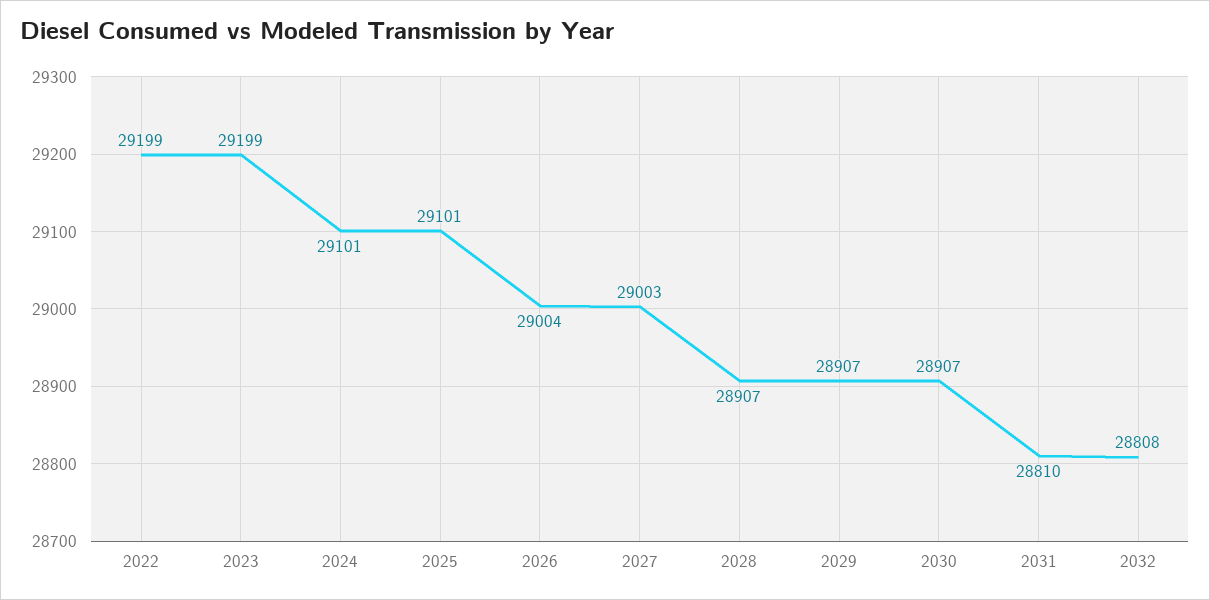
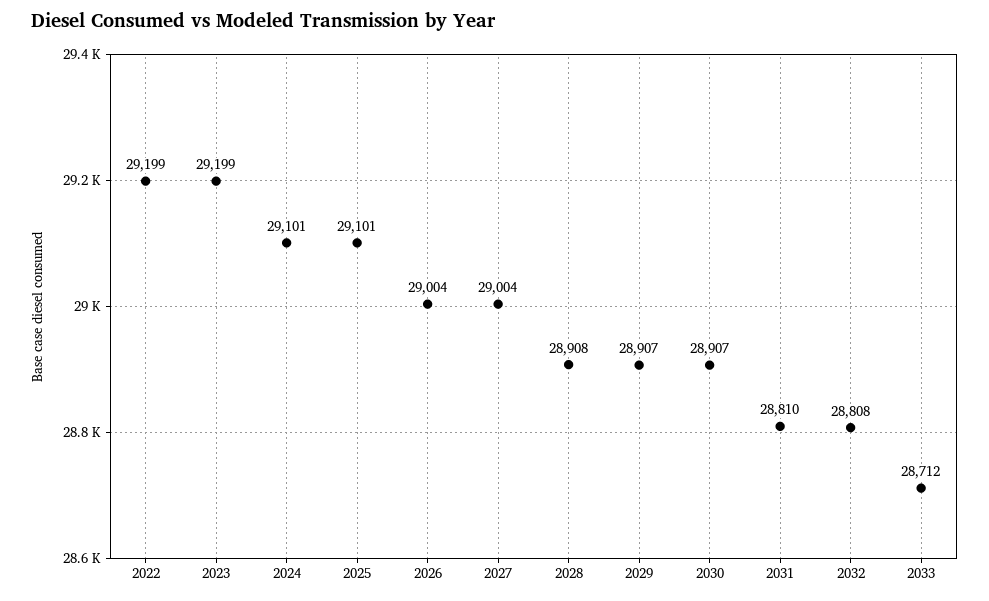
2027: 29003 -> 29004
2028: 28907 -> 28908
2033: none -> 28712

